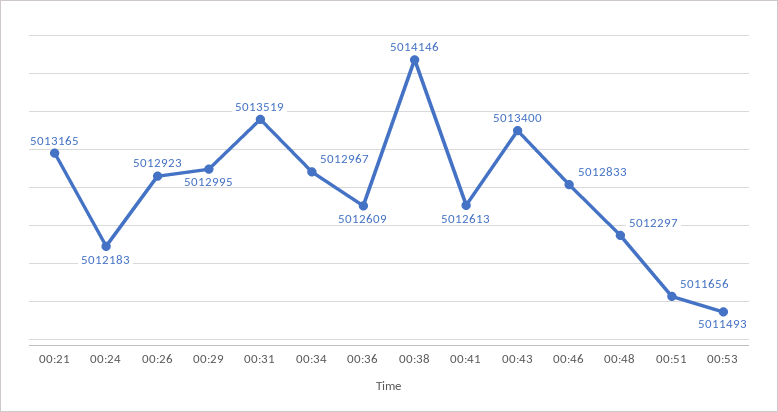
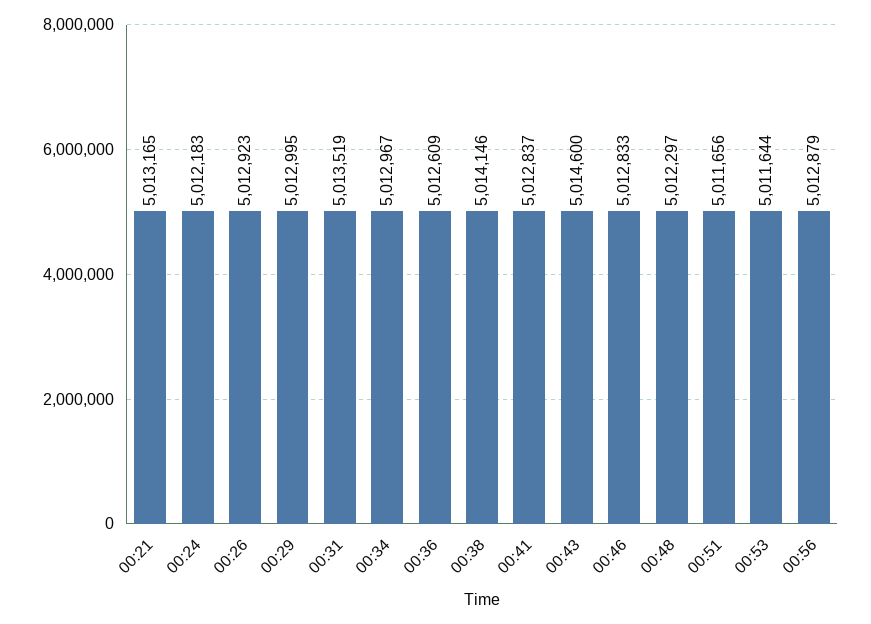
00:41: 5012613 -> 5012837
00:43: 5013400 -> 5014600
00:53: 5011493 -> 5011644
00:56: none -> 5012879

